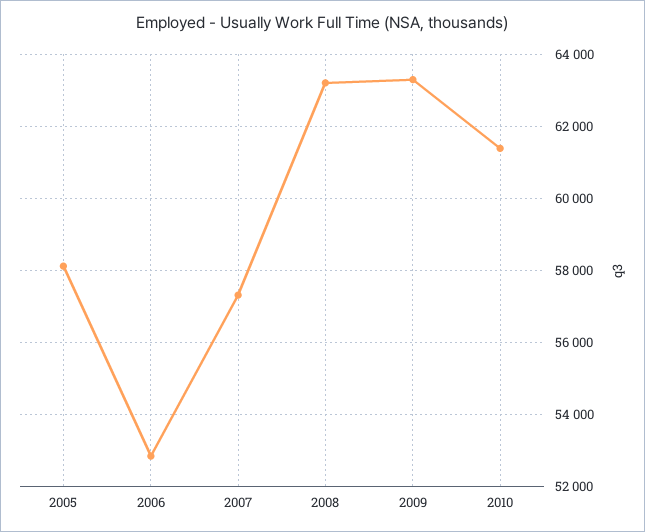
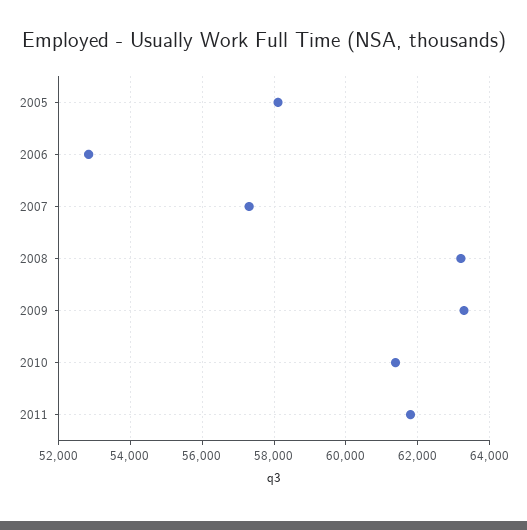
2011: none -> 61800

